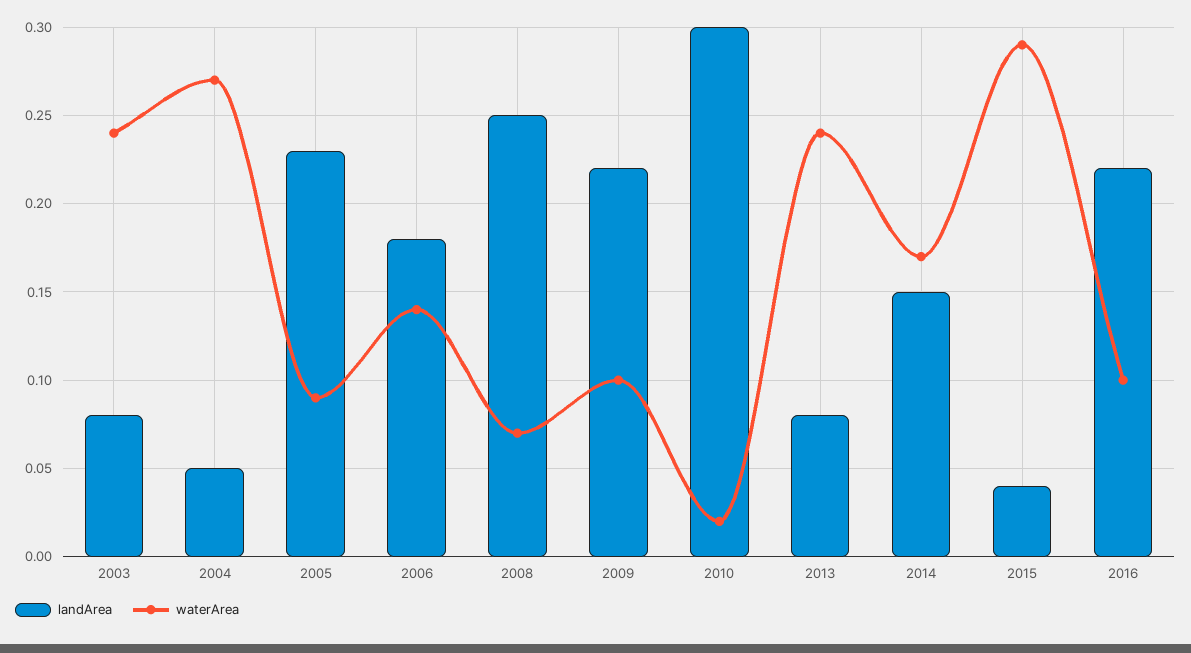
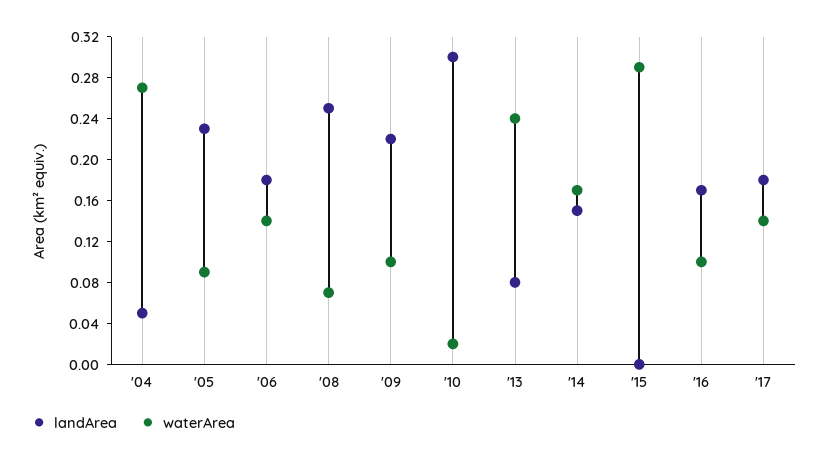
landArea, 2003: 0.08 -> none
waterArea, 2003: 0.24 -> none
landArea, 2015: 0.04 -> 0
landArea, 2016: 0.22 -> 0.17
landArea, '17: none -> 0.18
waterArea, '17: none -> 0.14

